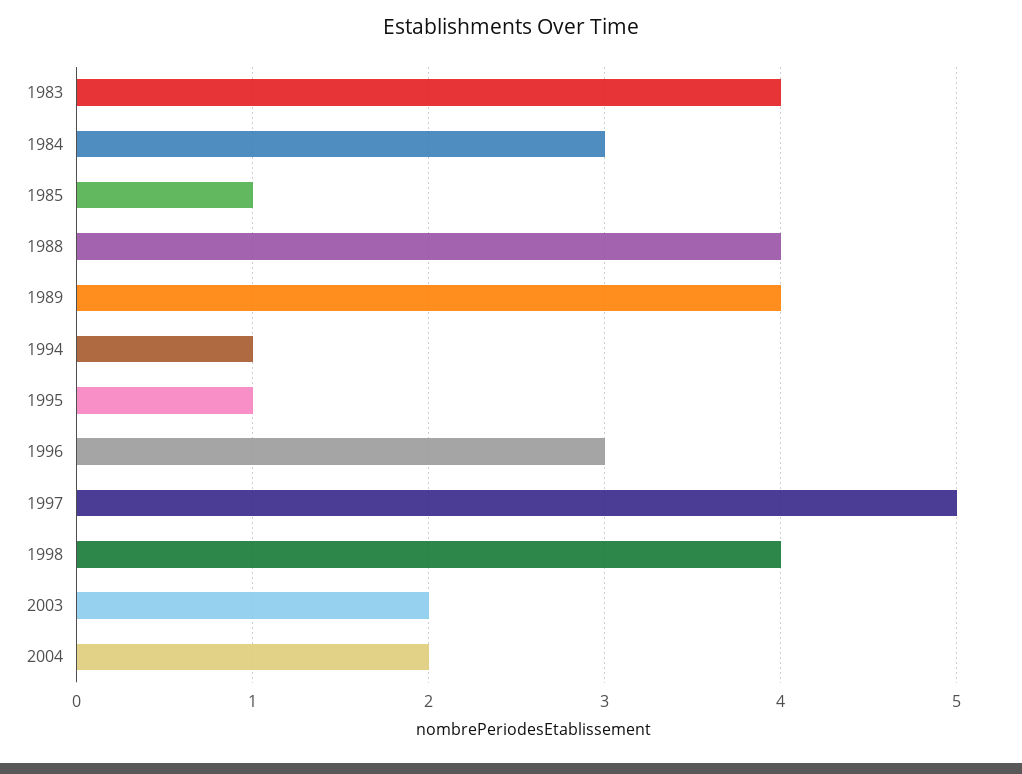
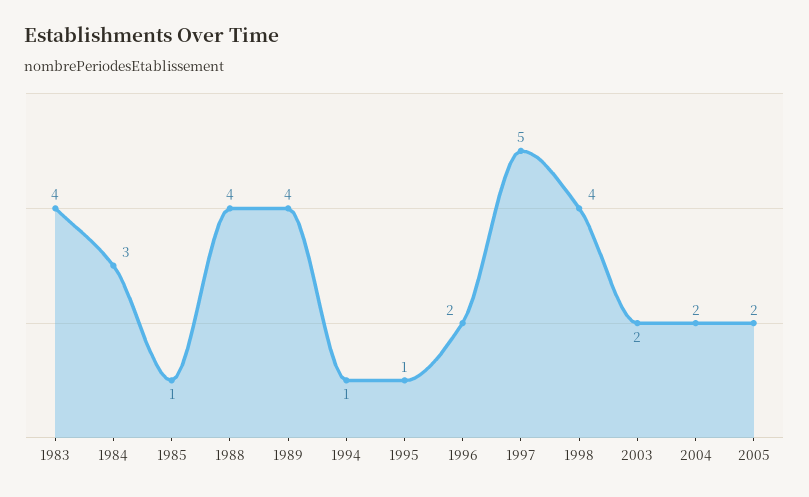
1996: 3 -> 2
2005: none -> 2

